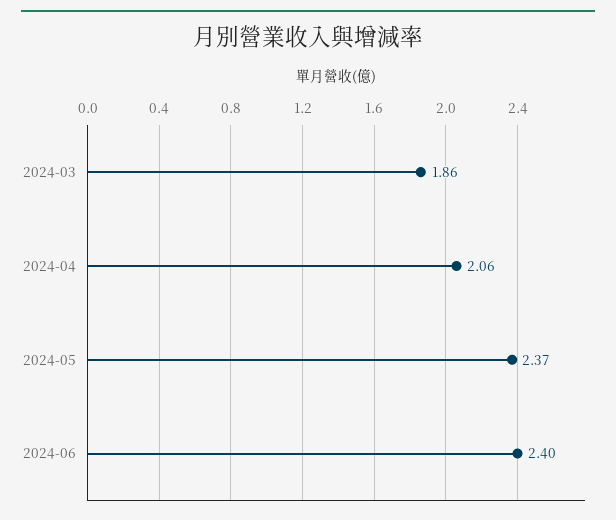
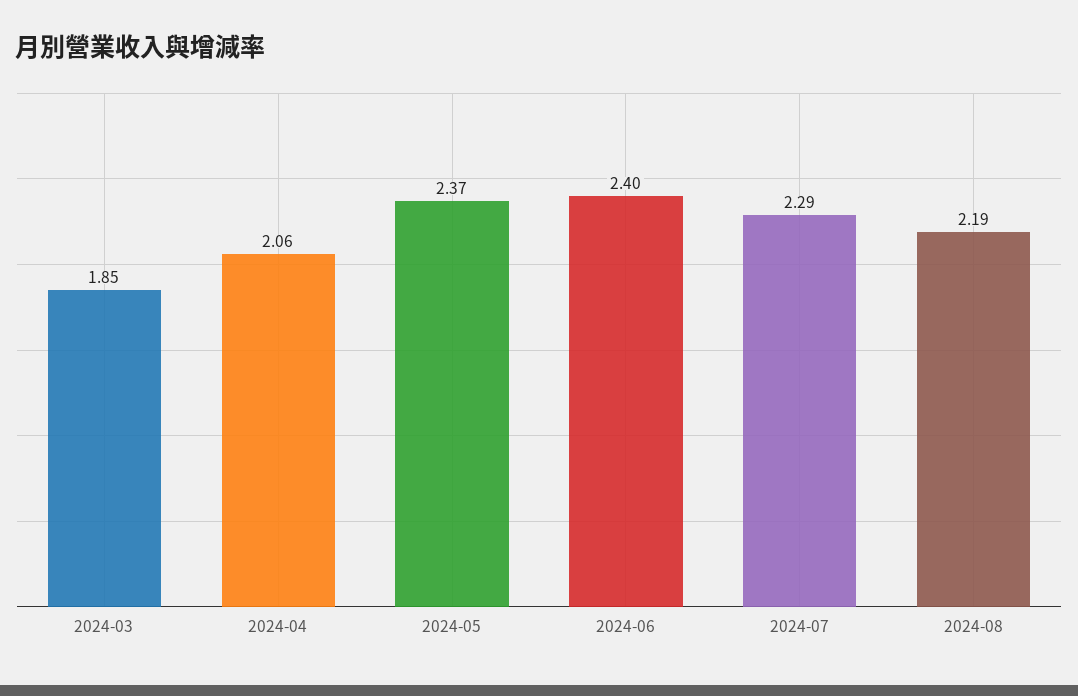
2024-03: 1.86 -> 1.85
2024-07: none -> 2.29
2024-08: none -> 2.19

